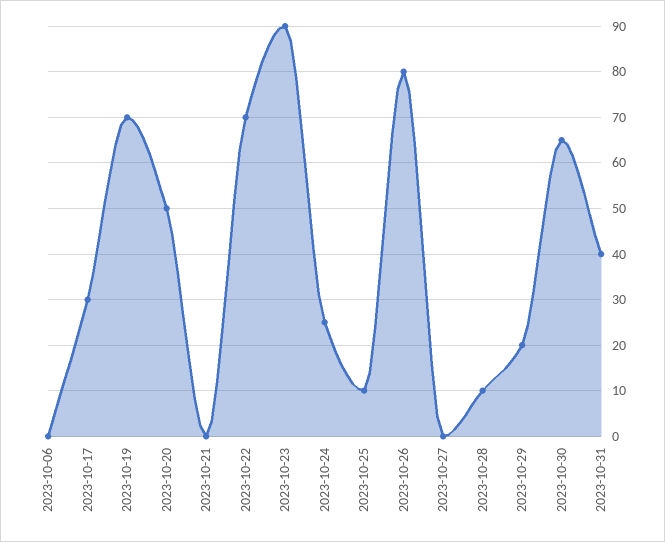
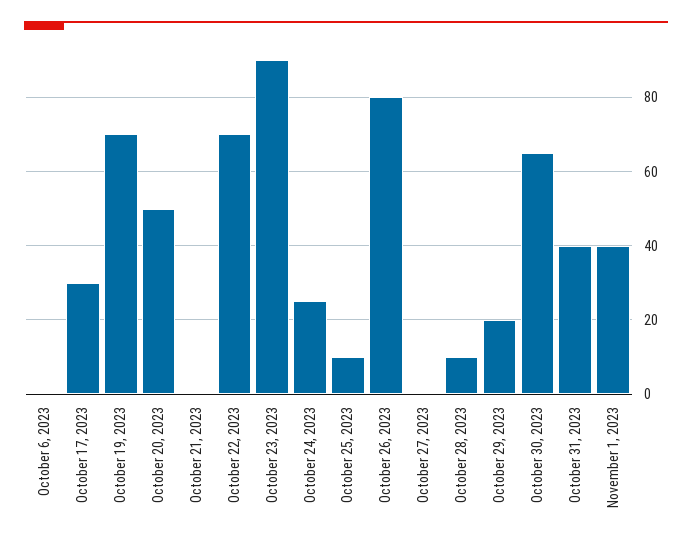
November 1, 2023: none -> 40

